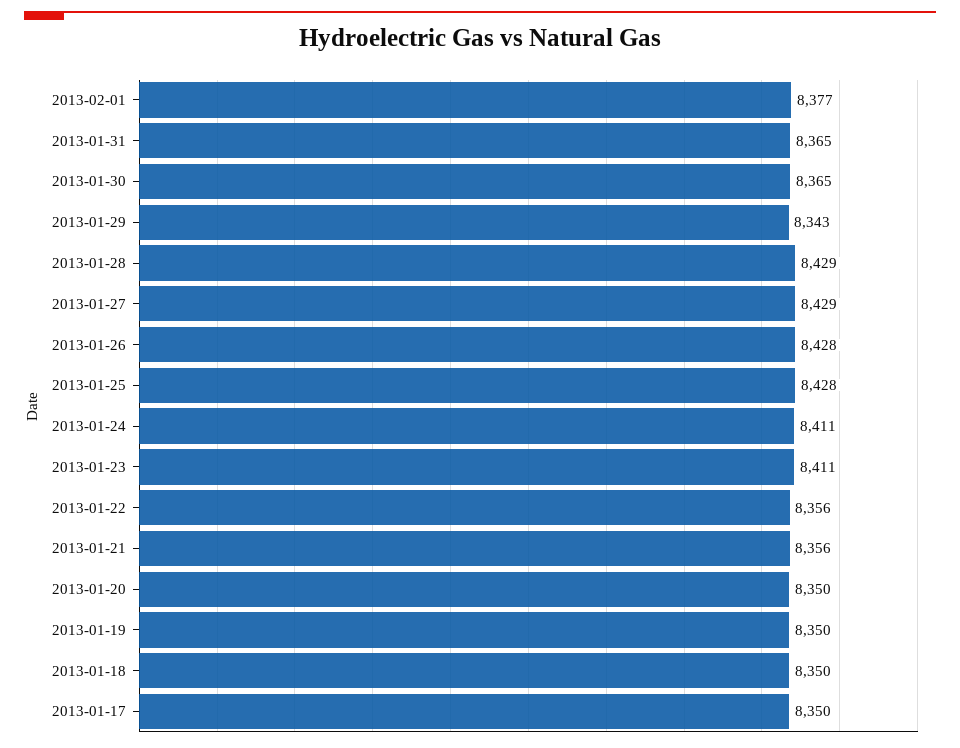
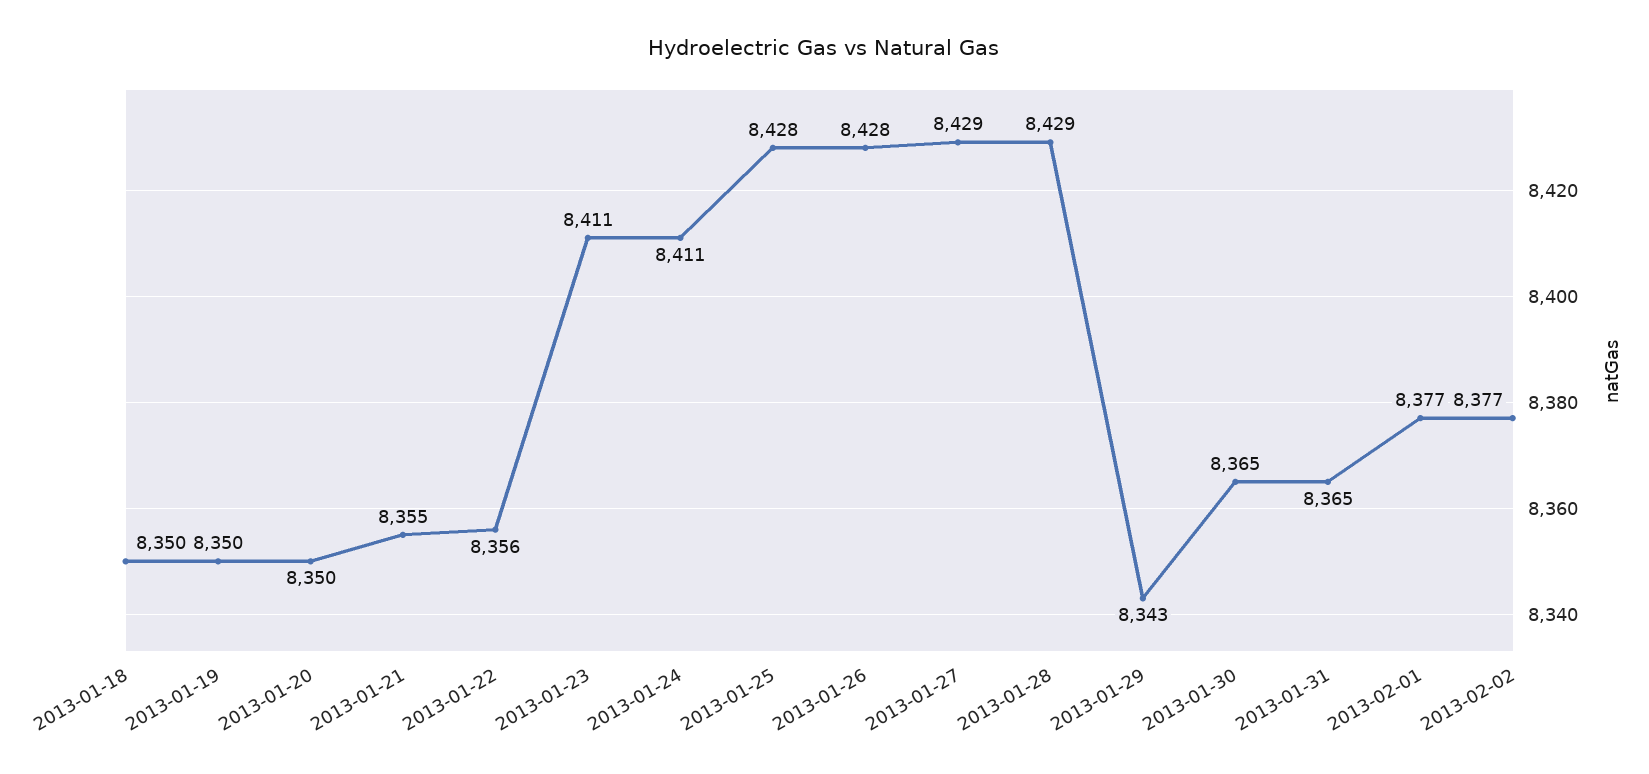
2013-01-21: 8356 -> 8355
2013-01-17: 8350 -> none
2013-02-02: none -> 8377

